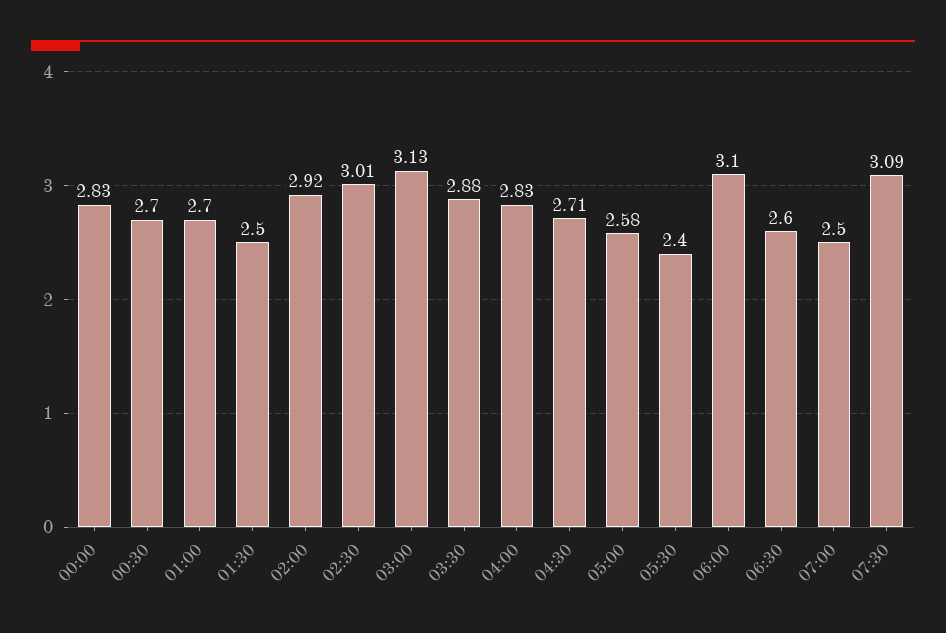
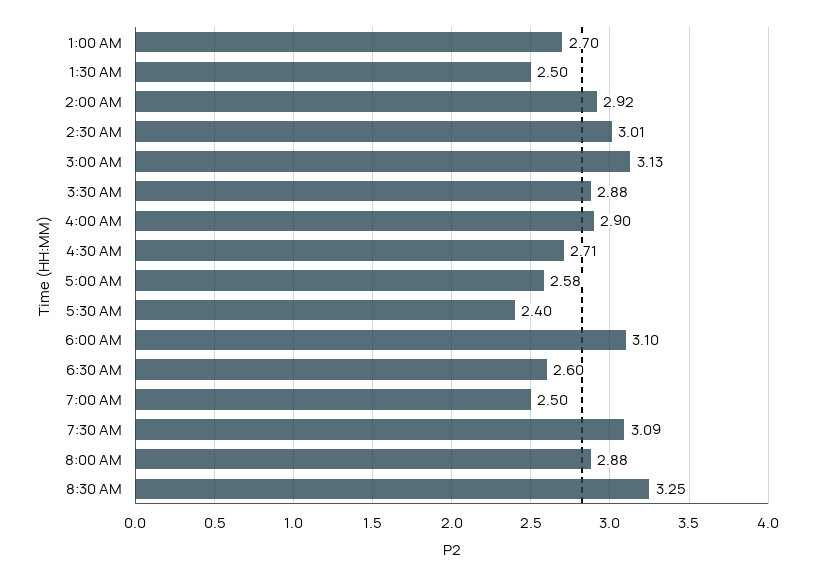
00:00: 2.83 -> none
00:30: 2.7 -> none
04:00: 2.83 -> 2.9
8:00 AM: none -> 2.88
8:30 AM: none -> 3.25

